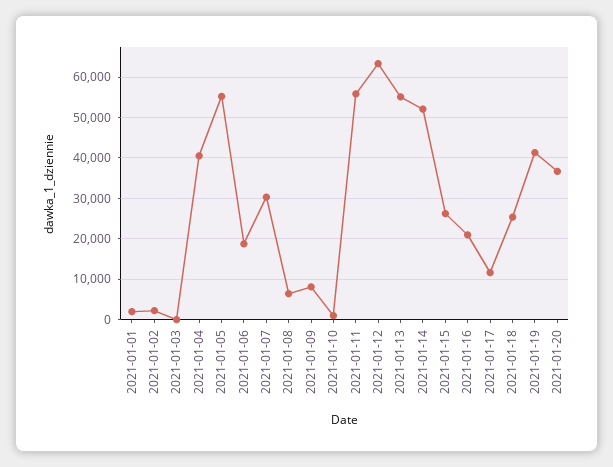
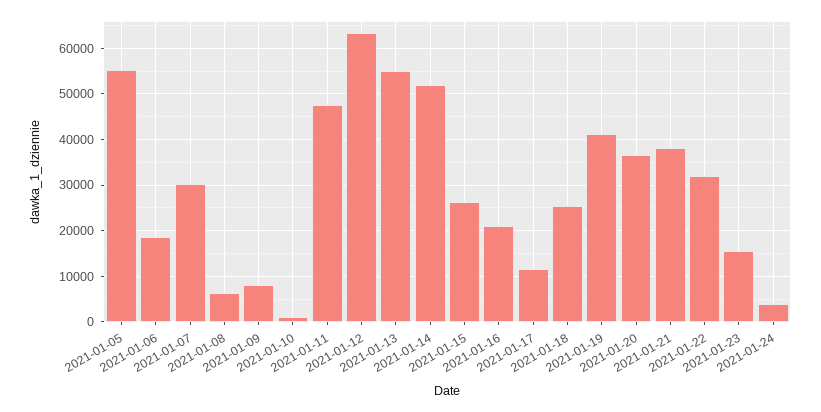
2021-01-01: 2000 -> none
2021-01-02: 2000 -> none
2021-01-03: 0 -> none
2021-01-04: 40000 -> none
2021-01-11: 56000 -> 48000
2021-01-21: none -> 38000
2021-01-22: none -> 32000
2021-01-23: none -> 16000
2021-01-24: none -> 4000

